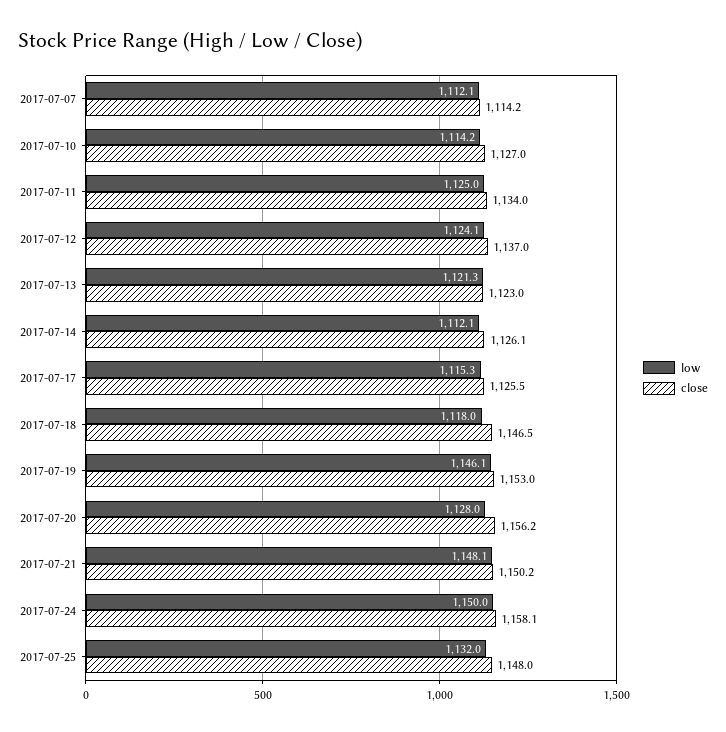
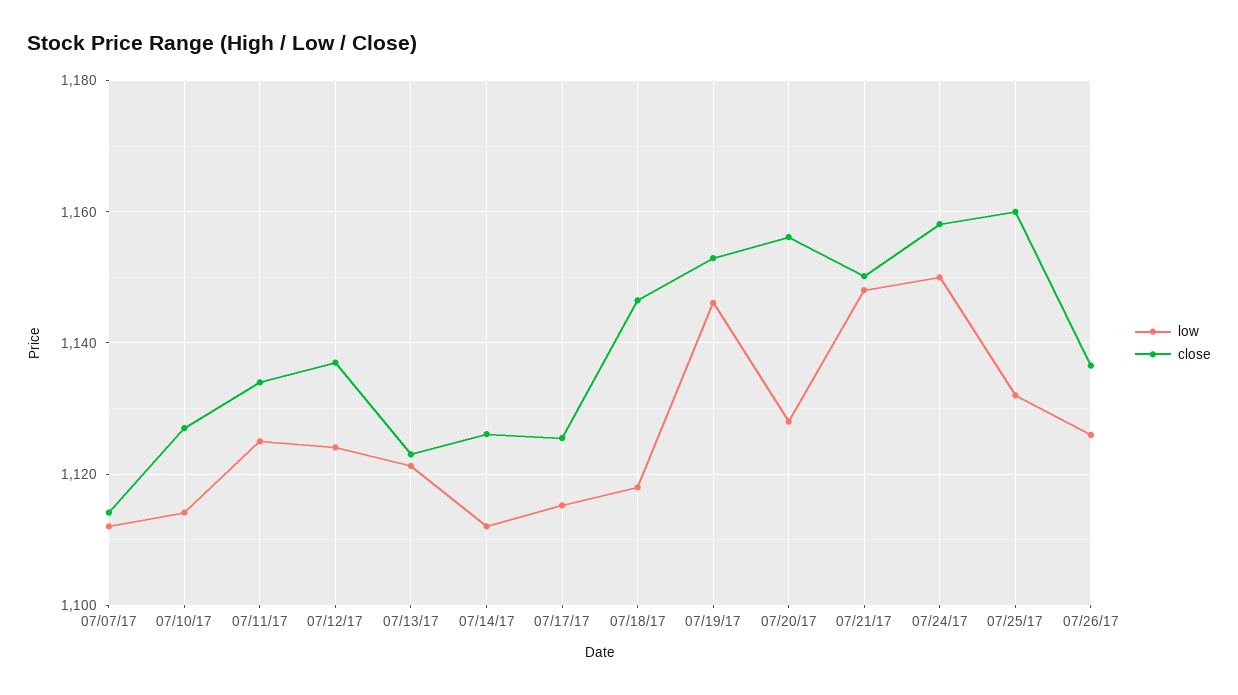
close, 2017-07-25: 1148 -> 1160
low, 07/26/17: none -> 1126
close, 07/26/17: none -> 1136

